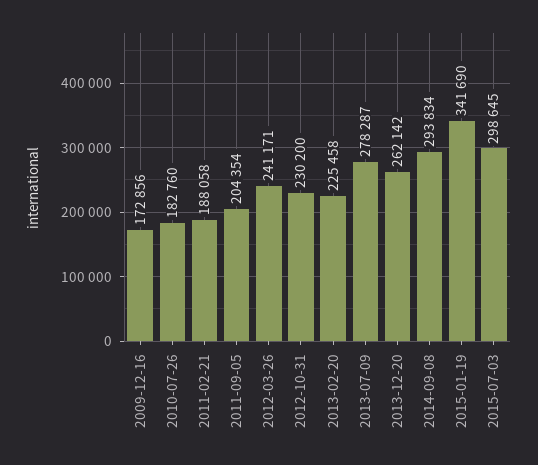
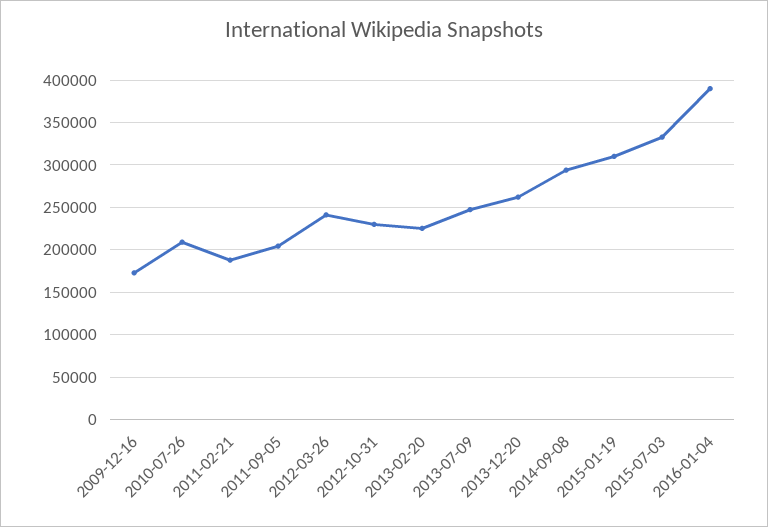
2010-07-26: 182760 -> 210000
2013-07-09: 278287 -> 250000
2015-01-19: 341690 -> 310000
2015-07-03: 298645 -> 330000
2016-01-04: none -> 390000

